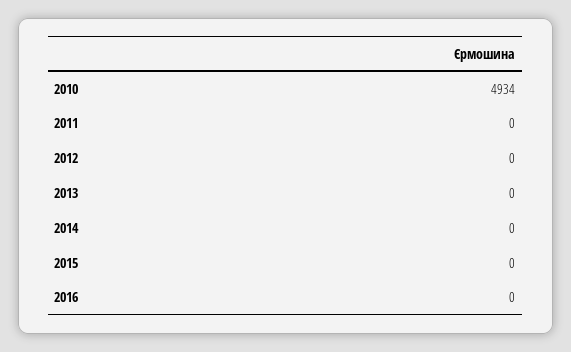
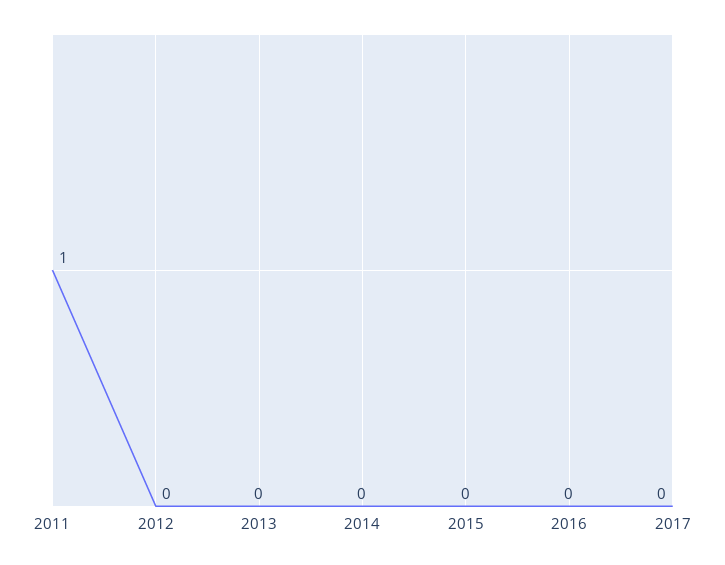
2010: 4934 -> none
2011: 0 -> 1
2017: none -> 0

